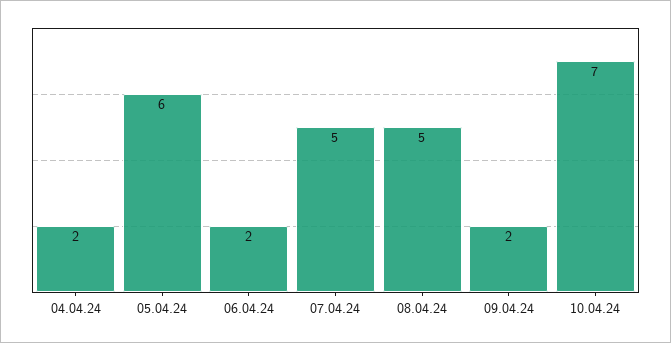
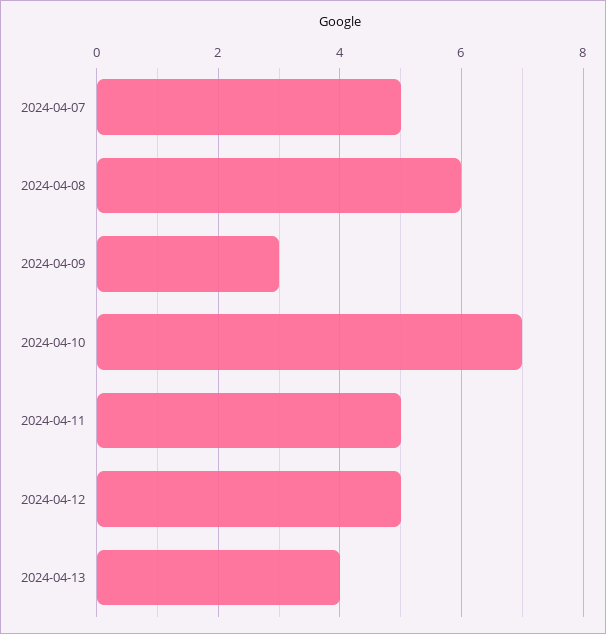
04.04.24: 2 -> none
05.04.24: 6 -> none
06.04.24: 2 -> none
08.04.24: 5 -> 6
09.04.24: 2 -> 3
2024-04-11: none -> 5
2024-04-12: none -> 5
2024-04-13: none -> 4

